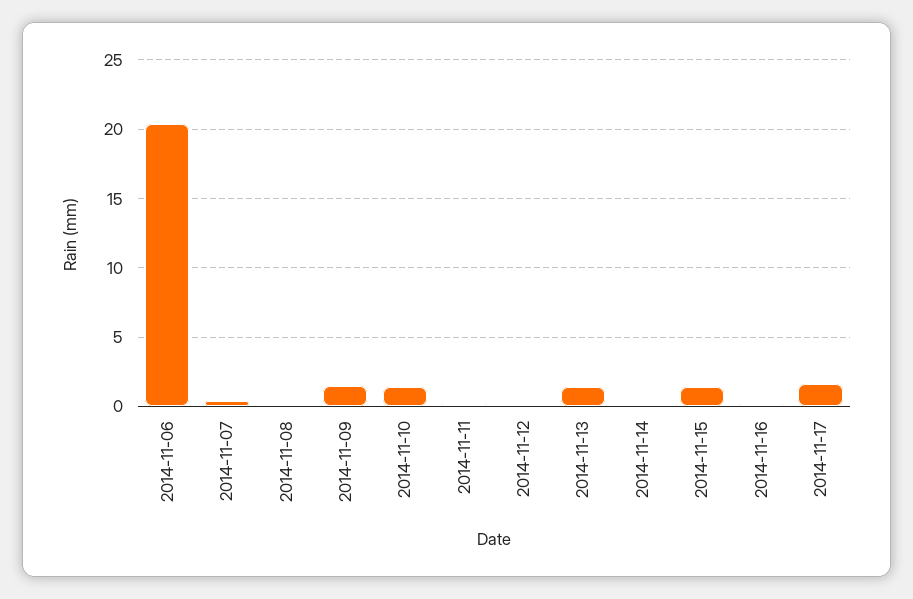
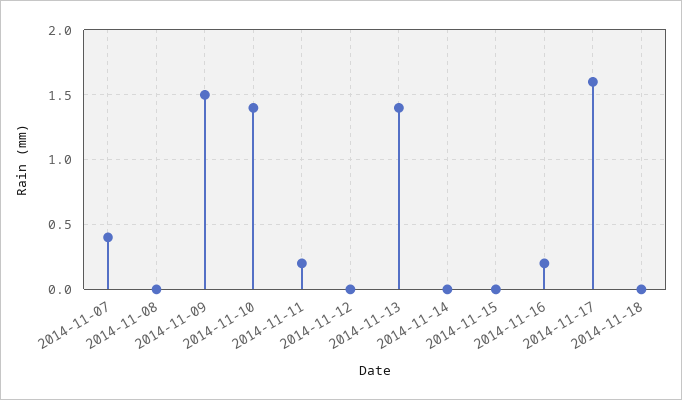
2014-11-06: 20.5 -> none
2014-11-15: 1.5 -> 0
2014-11-18: none -> 0

